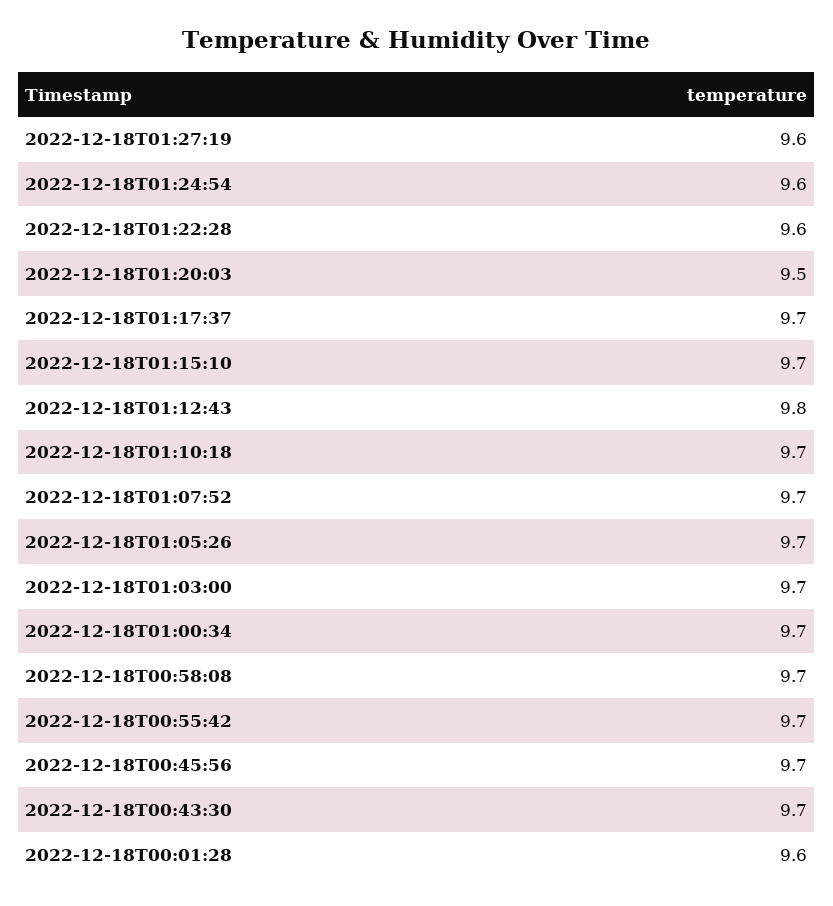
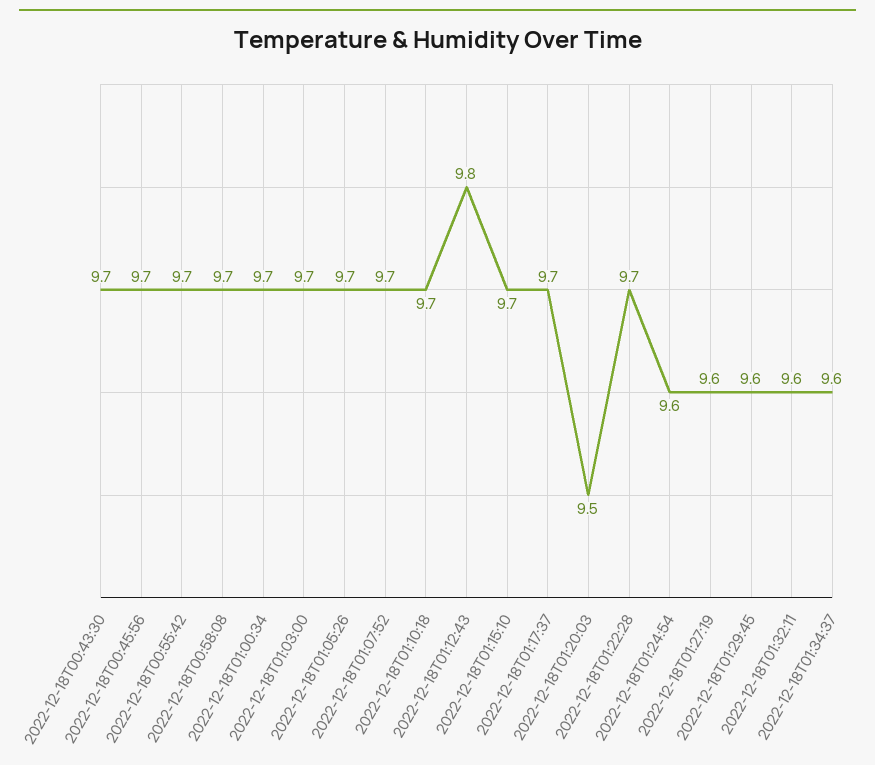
2022-12-18T01:22:28: 9.6 -> 9.7
2022-12-18T00:01:28: 9.6 -> none
2022-12-18T01:29:45: none -> 9.6
2022-12-18T01:32:11: none -> 9.6
2022-12-18T01:34:37: none -> 9.6

